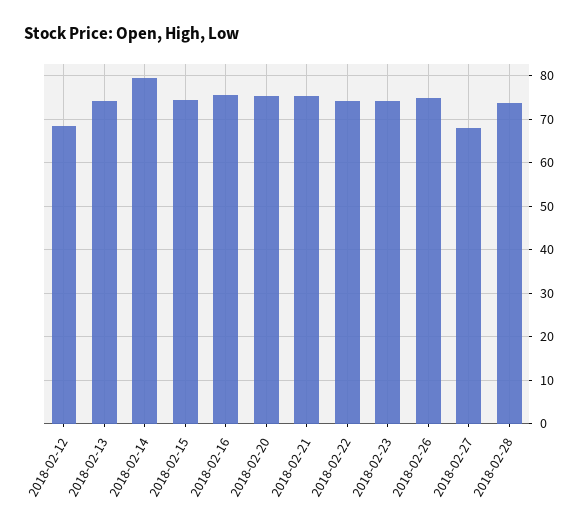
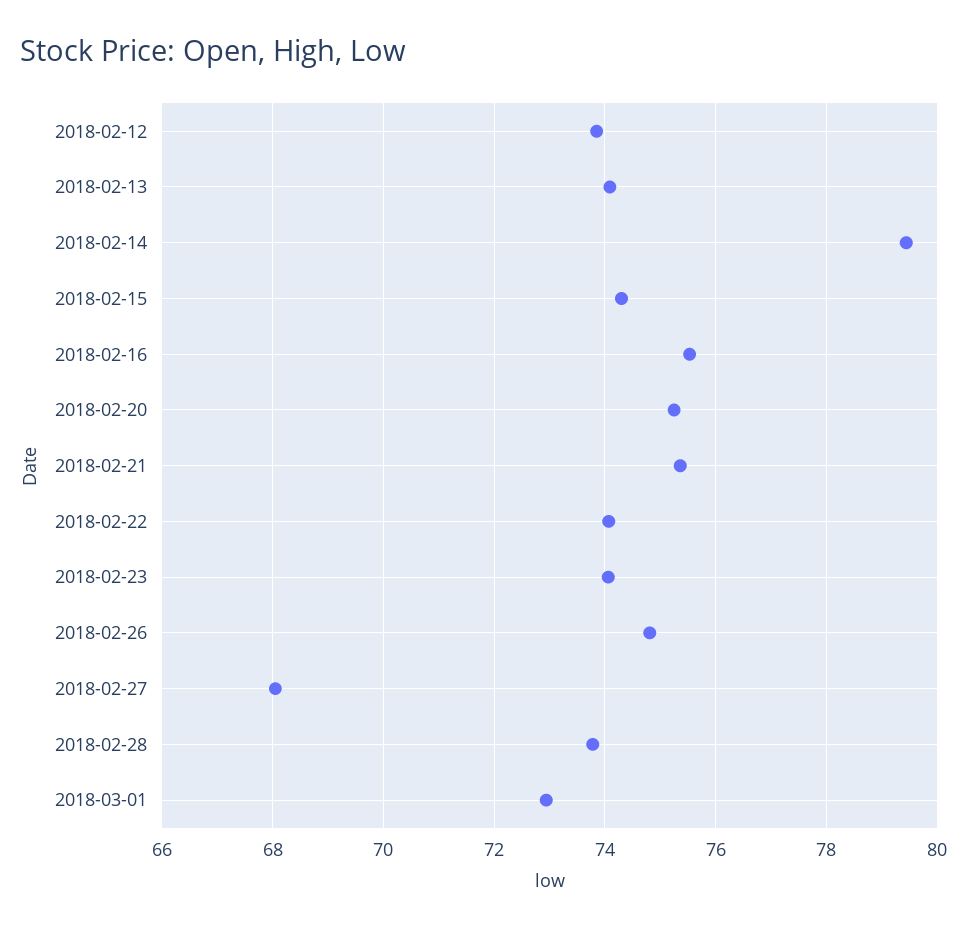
2018-02-12: 68 -> 73.8
2018-03-01: none -> 73

